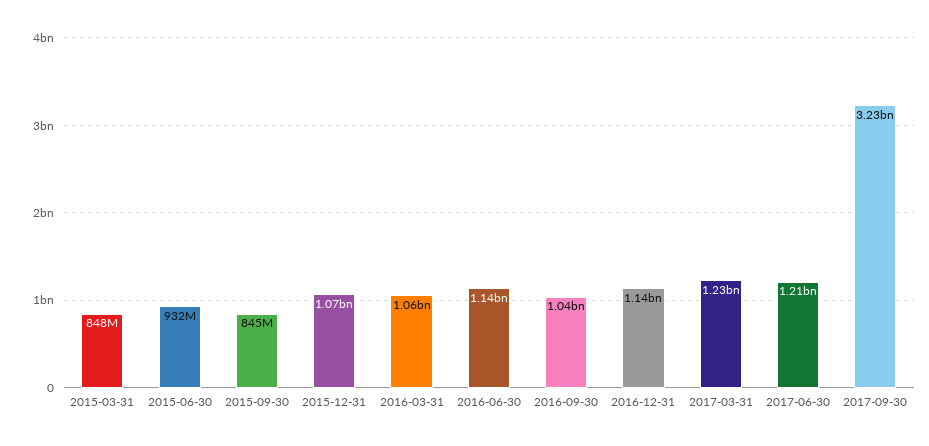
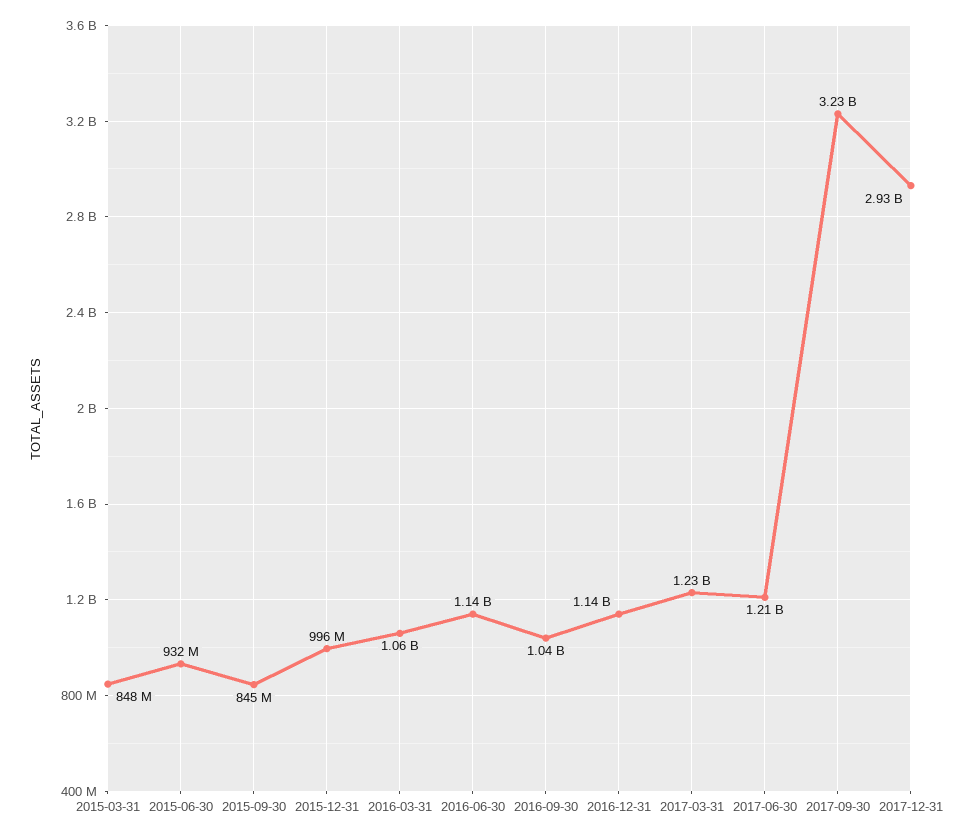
2015-12-31: 1070000000 -> 996000000
2017-12-31: none -> 2930000000

